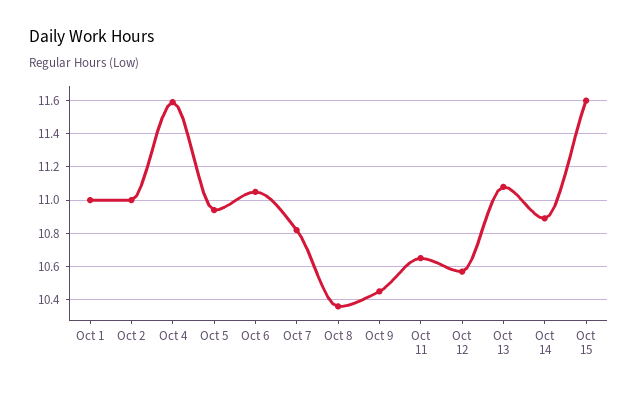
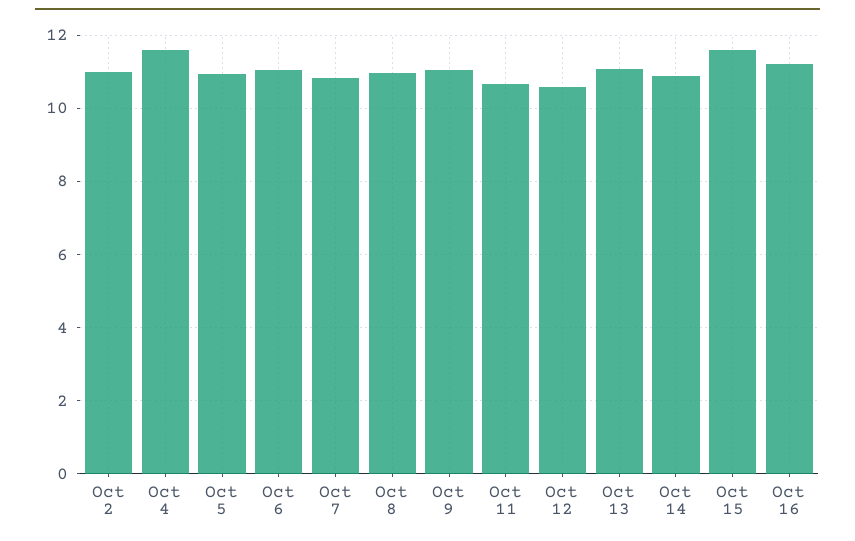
Oct 1: 11 -> none
Oct 8: 10.35 -> 11
Oct 9: 10.45 -> 11
Oct 16: none -> 11.2

